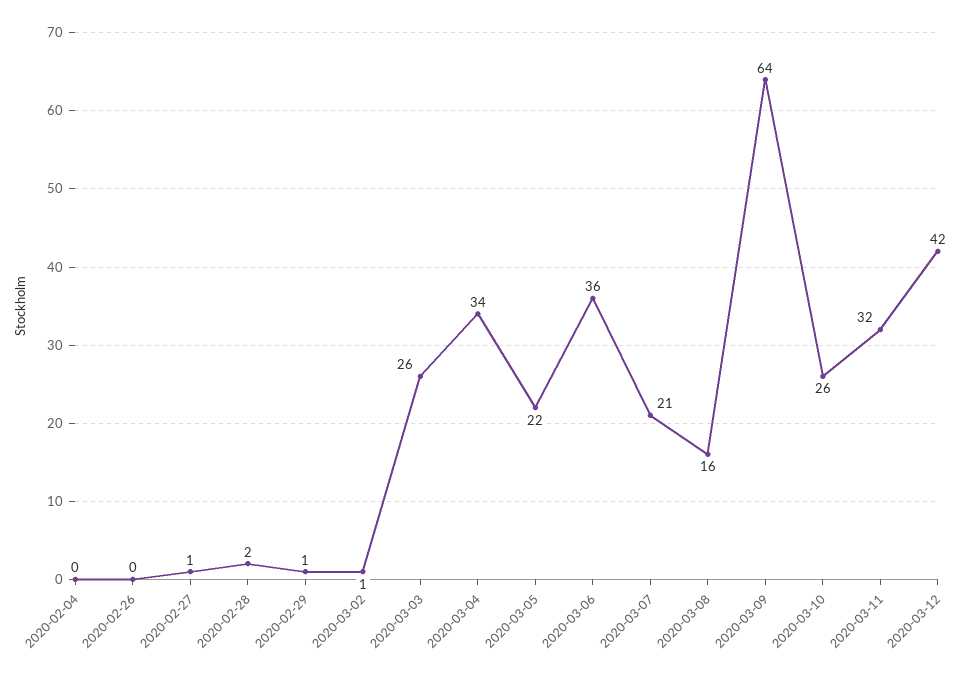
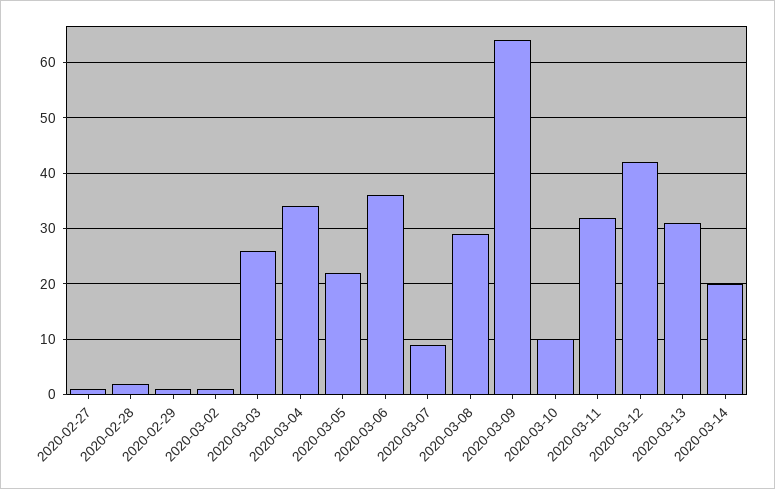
2020-02-04: 0 -> none
2020-02-26: 0 -> none
2020-03-07: 21 -> 10
2020-03-08: 16 -> 30
2020-03-10: 26 -> 10
2020-03-13: none -> 30
2020-03-14: none -> 20

